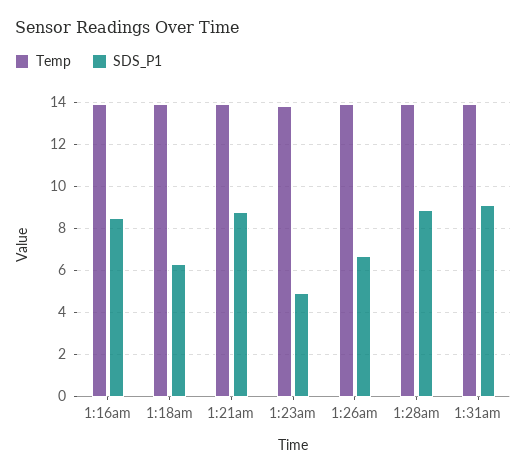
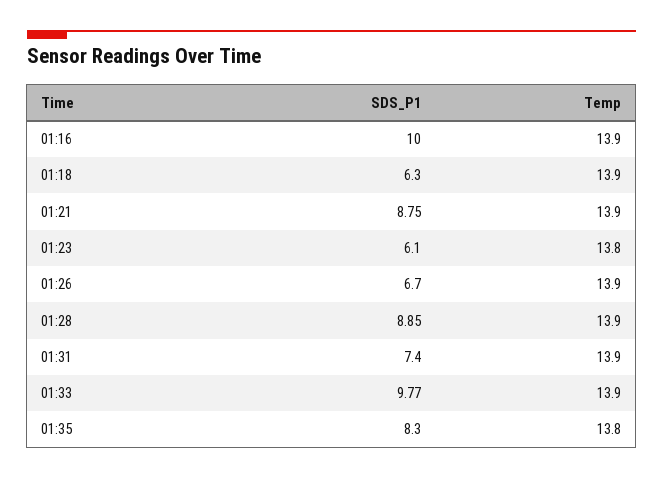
SDS_P1, 1:16am: 8.5 -> 10
SDS_P1, 1:23am: 5 -> 6.1
SDS_P1, 1:31am: 9 -> 7.4
SDS_P1, 01:33: none -> 9.77
Temp, 01:33: none -> 13.9
SDS_P1, 01:35: none -> 8.3
Temp, 01:35: none -> 13.8

